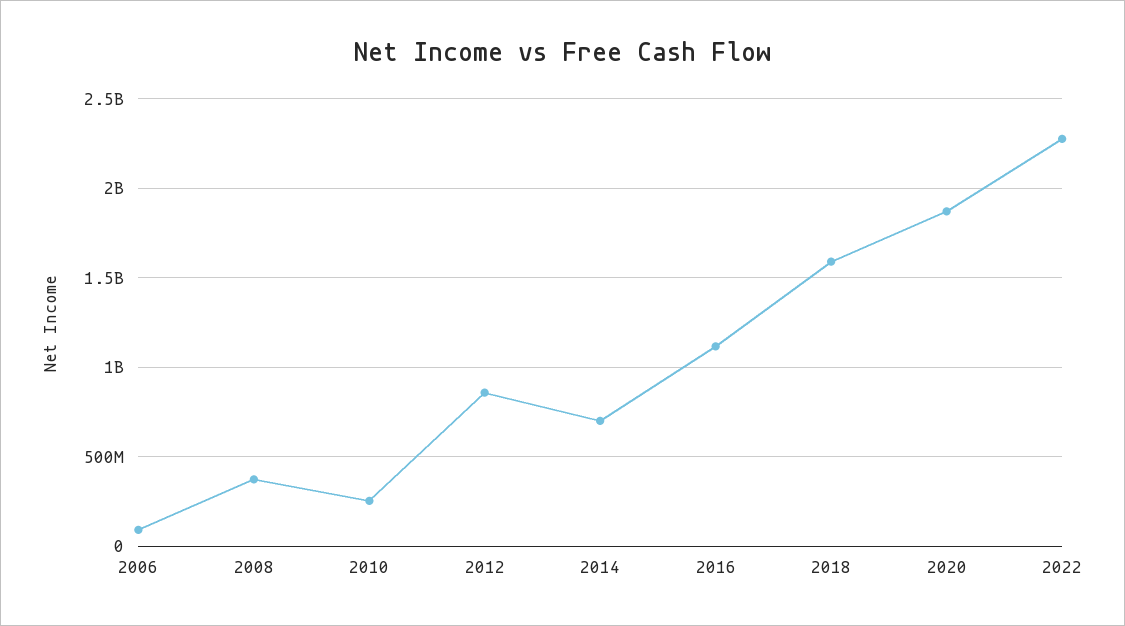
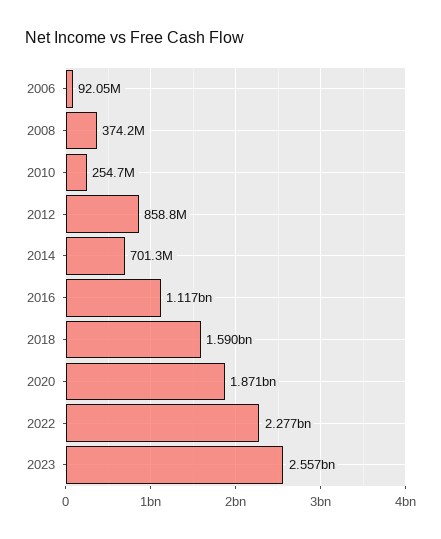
2023: none -> 2557000000

